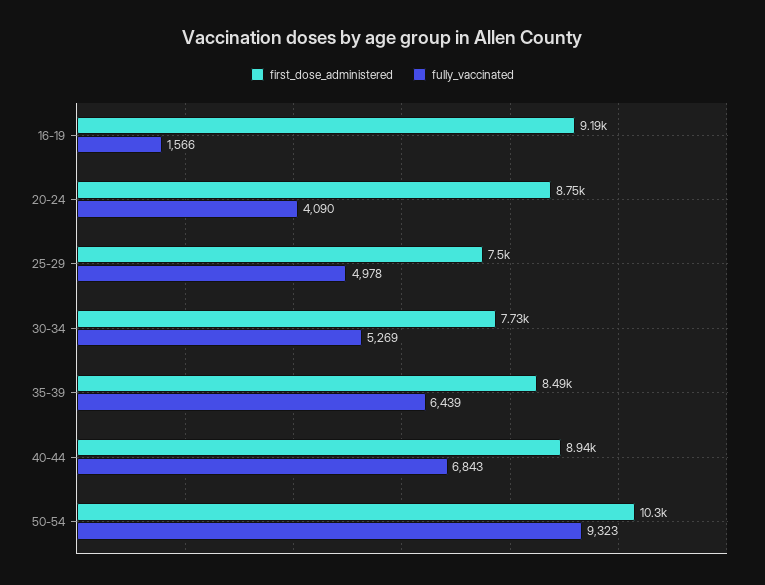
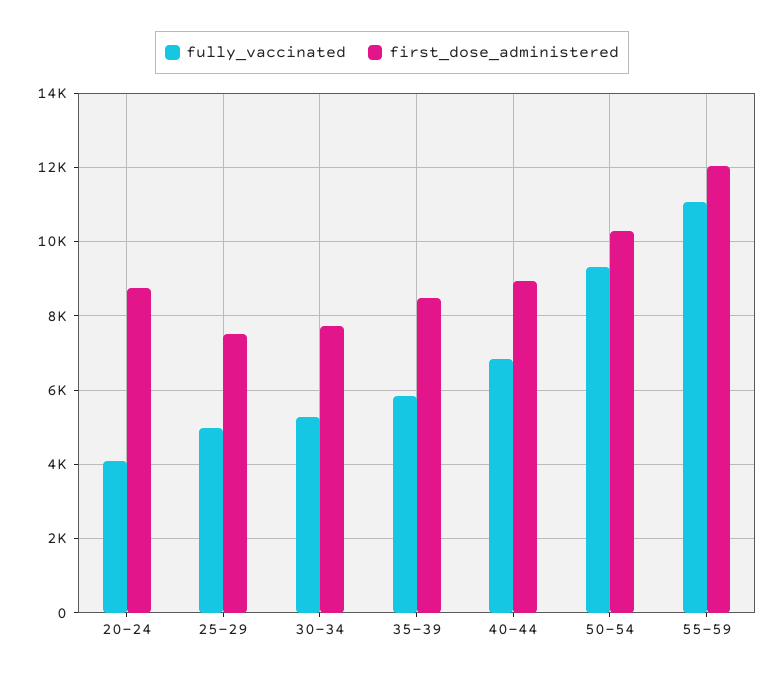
first_dose_administered, 16-19: 9190 -> none
fully_vaccinated, 16-19: 1566 -> none
fully_vaccinated, 35-39: 6439 -> 5800
fully_vaccinated, 55-59: none -> 11000
first_dose_administered, 55-59: none -> 12000

